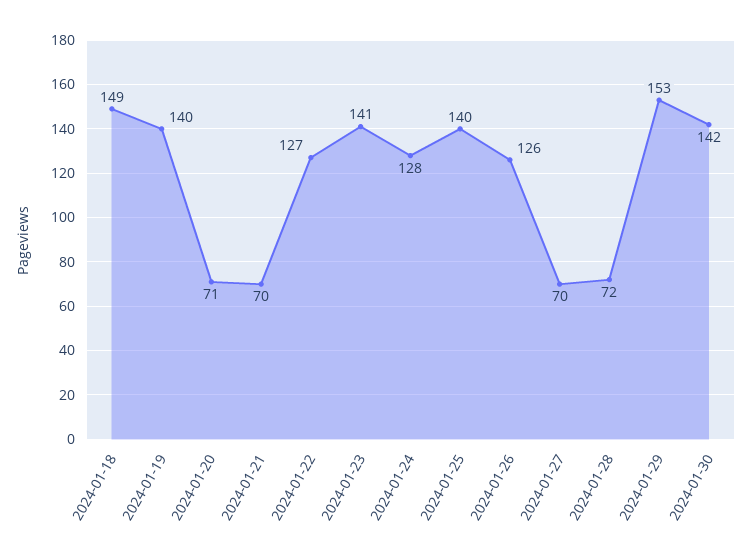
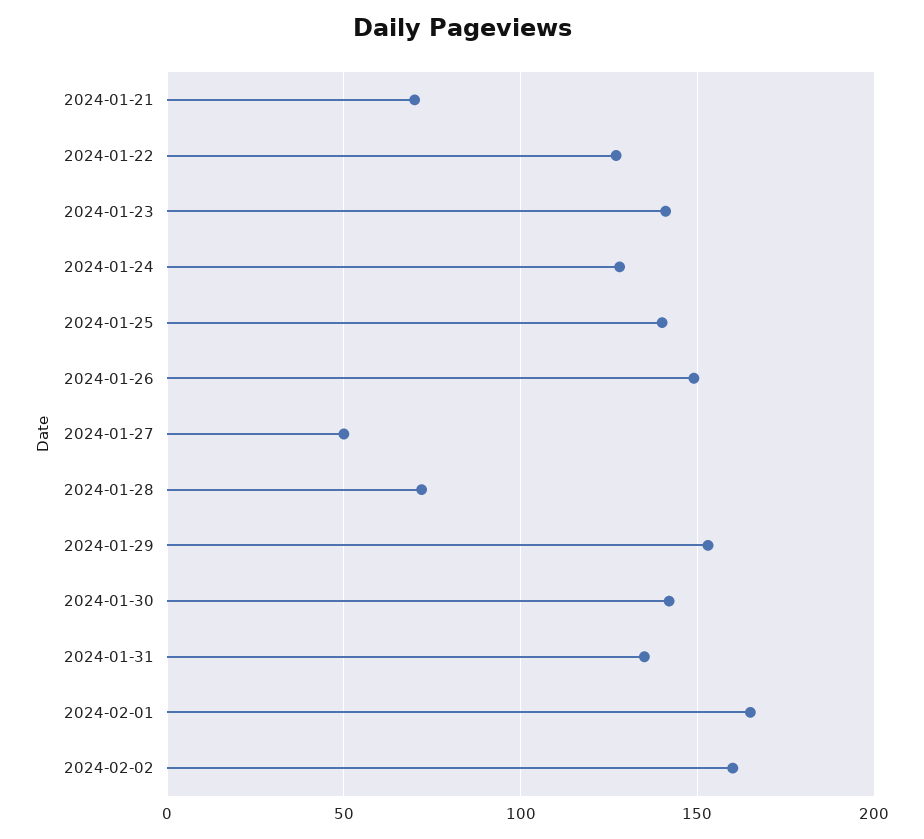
2024-01-18: 149 -> none
2024-01-19: 140 -> none
2024-01-20: 71 -> none
2024-01-26: 126 -> 150
2024-01-27: 70 -> 50
2024-01-31: none -> 135
2024-02-01: none -> 165
2024-02-02: none -> 160

